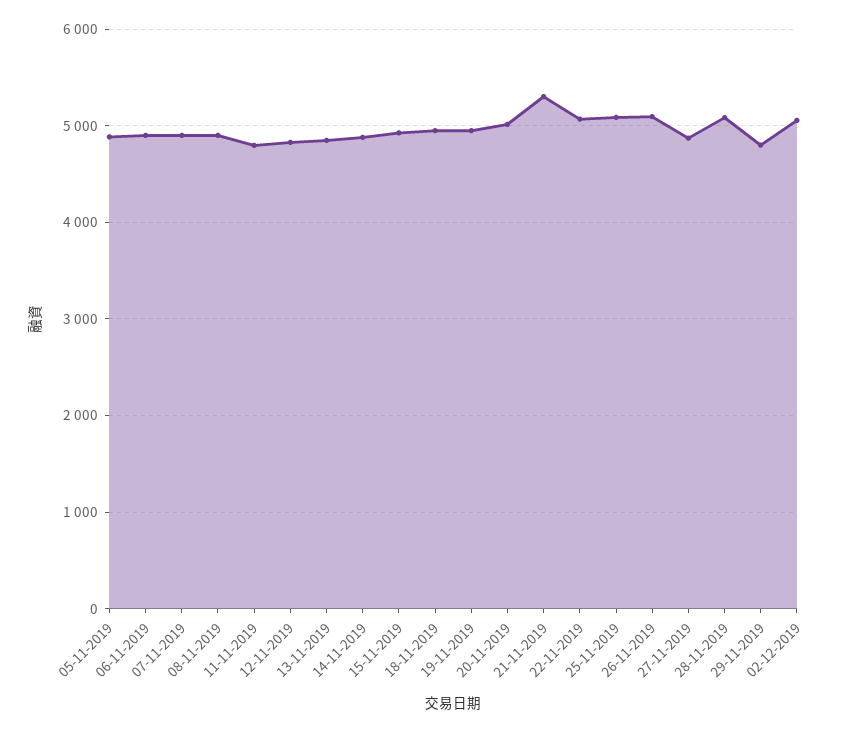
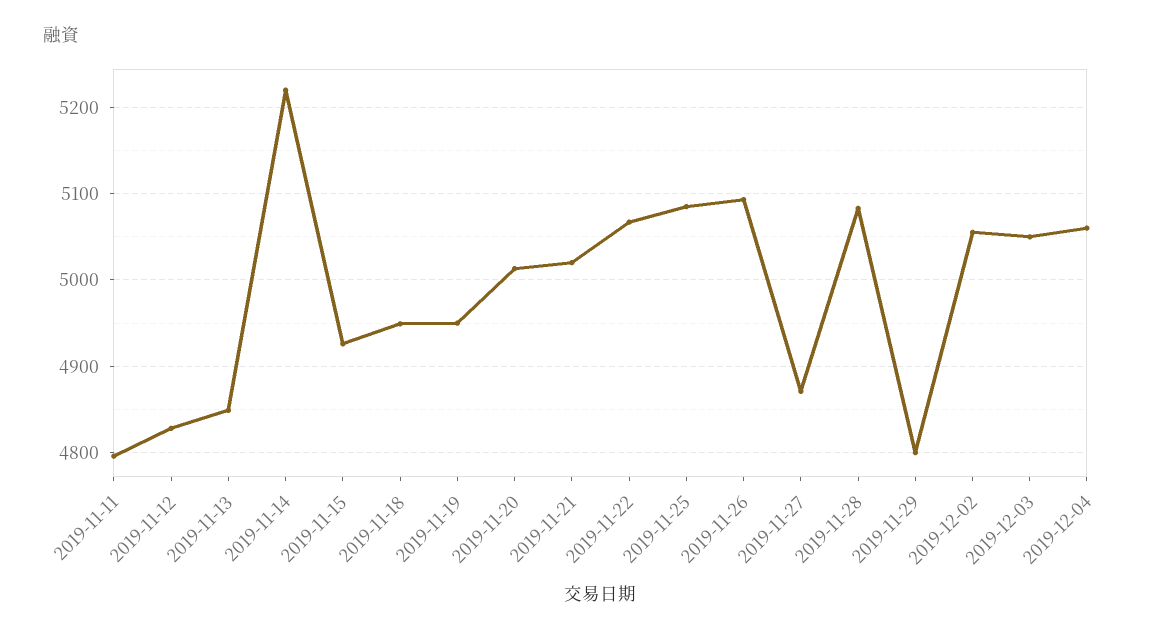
05-11-2019: 4900 -> none
06-11-2019: 4900 -> none
07-11-2019: 4900 -> none
08-11-2019: 4900 -> none
14-11-2019: 4900 -> 5220
21-11-2019: 5300 -> 5020
2019-12-03: none -> 5050
2019-12-04: none -> 5060

